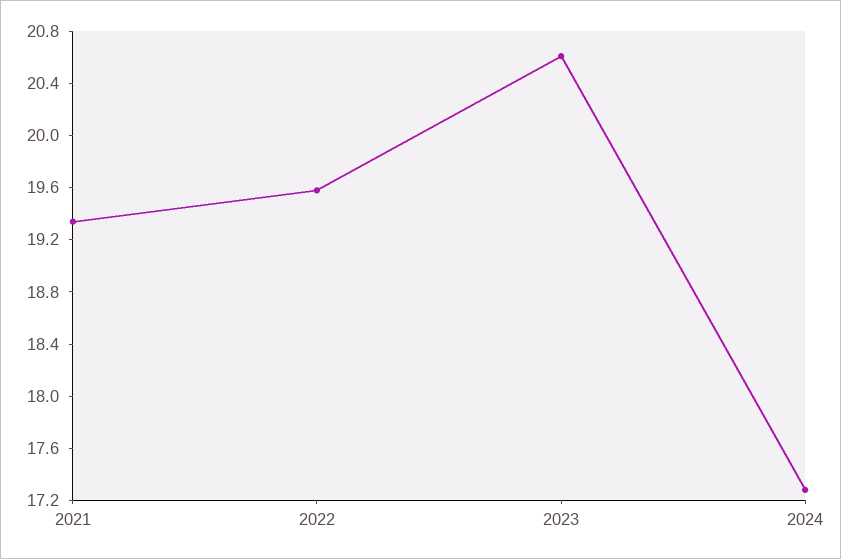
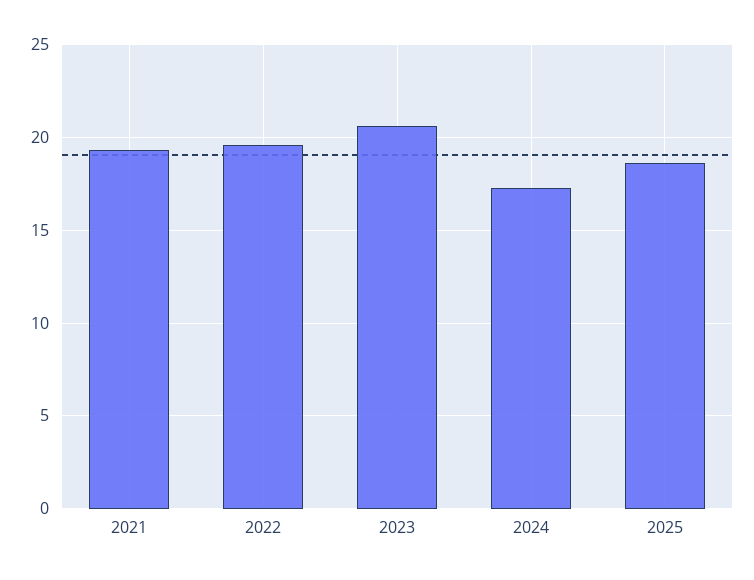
2025: none -> 18.5

